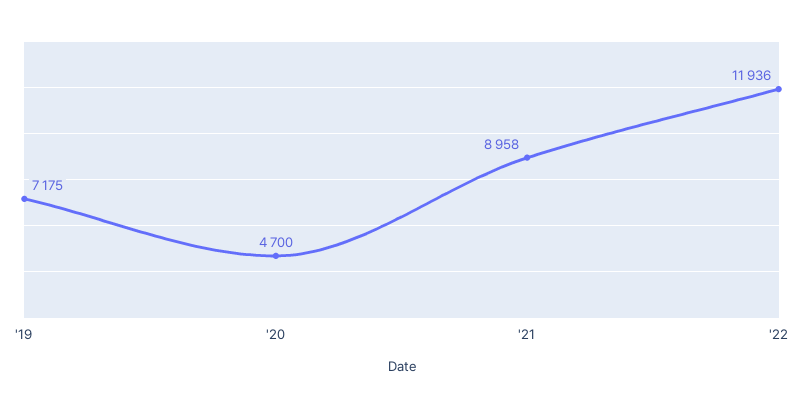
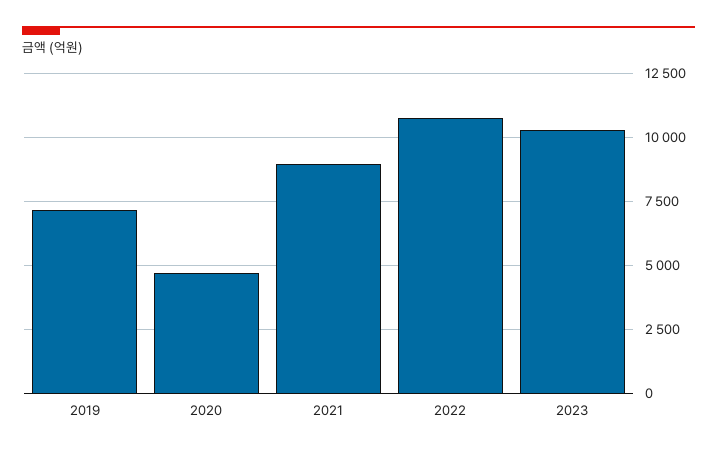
'22: 11936 -> 10750
2023: none -> 10250

